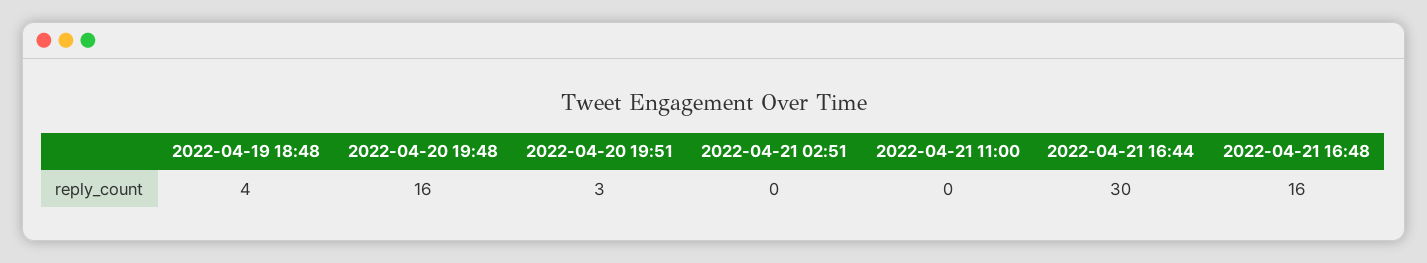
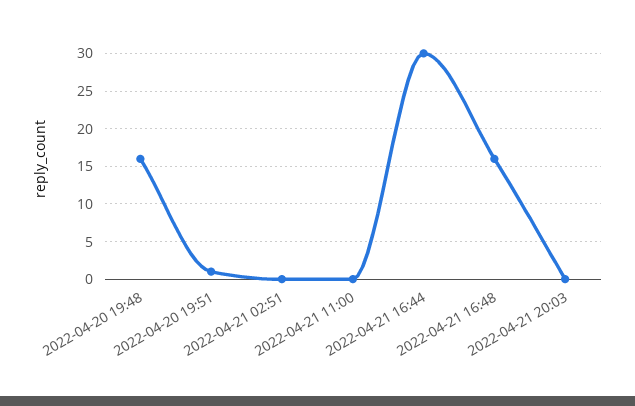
2022-04-19 18:48: 4 -> none
2022-04-20 19:51: 3 -> 1
2022-04-21 20:03: none -> 0

